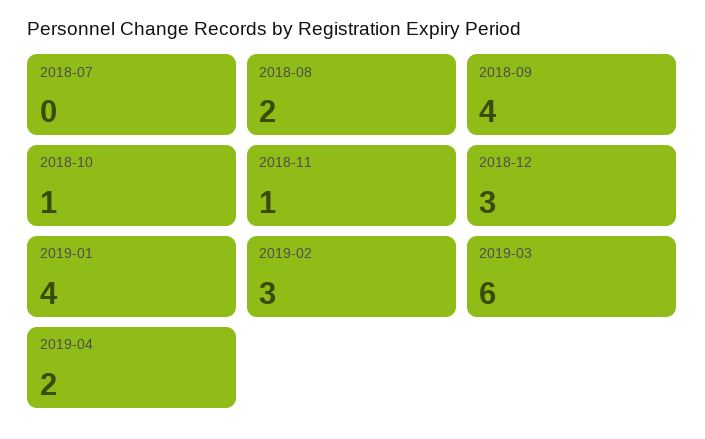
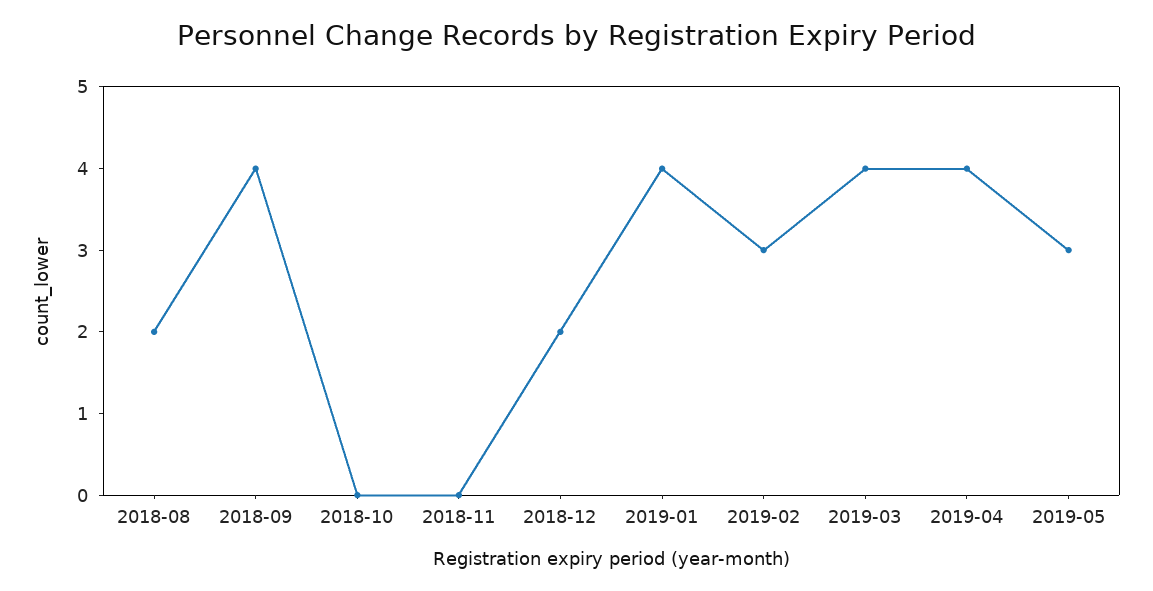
2018-07: 0 -> none
2018-10: 1 -> 0
2018-11: 1 -> 0
2018-12: 3 -> 2
2019-03: 6 -> 4
2019-04: 2 -> 4
2019-05: none -> 3

